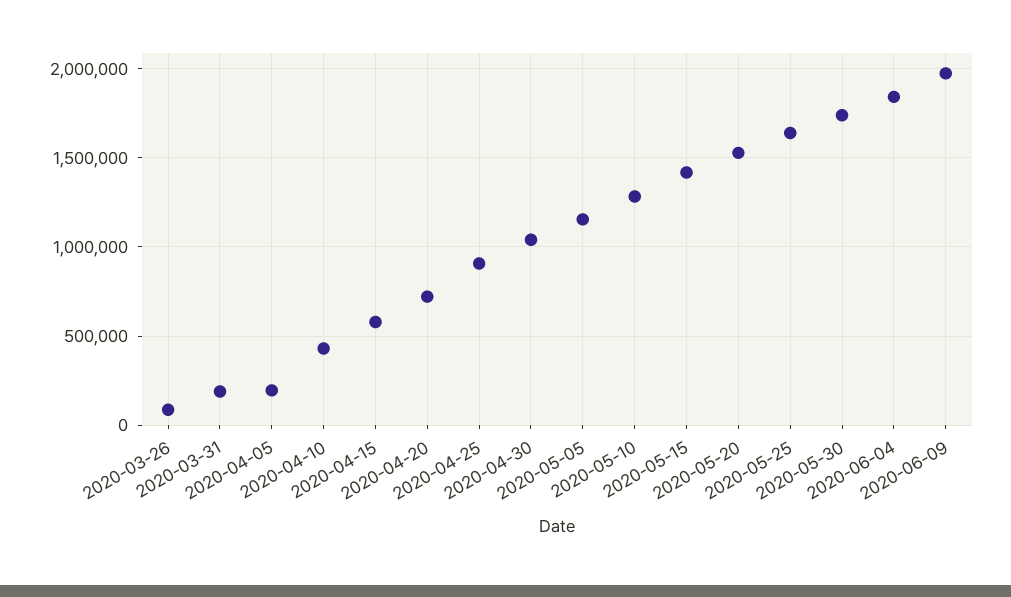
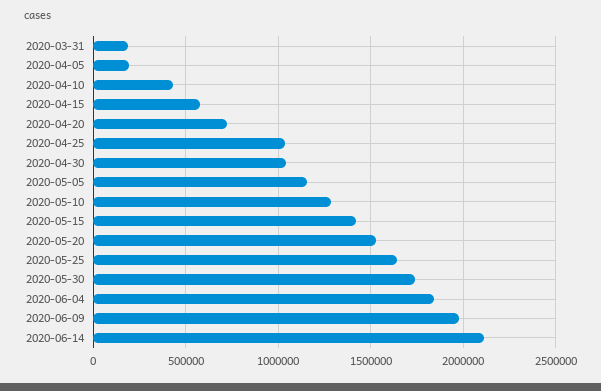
2020-03-26: 100000 -> none
2020-04-25: 900000 -> 1050000
2020-06-14: none -> 2100000

